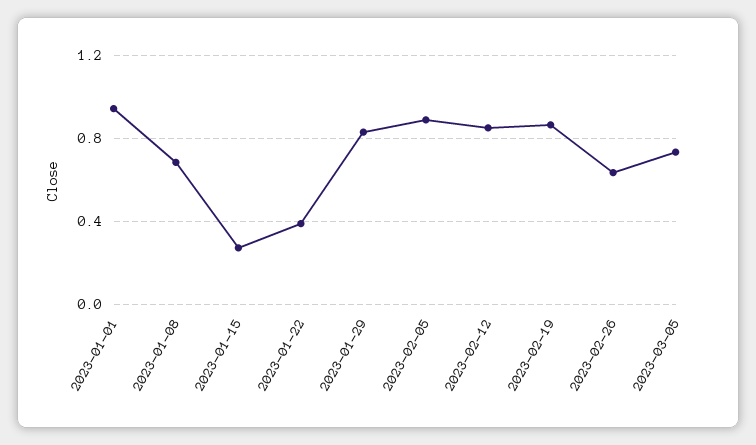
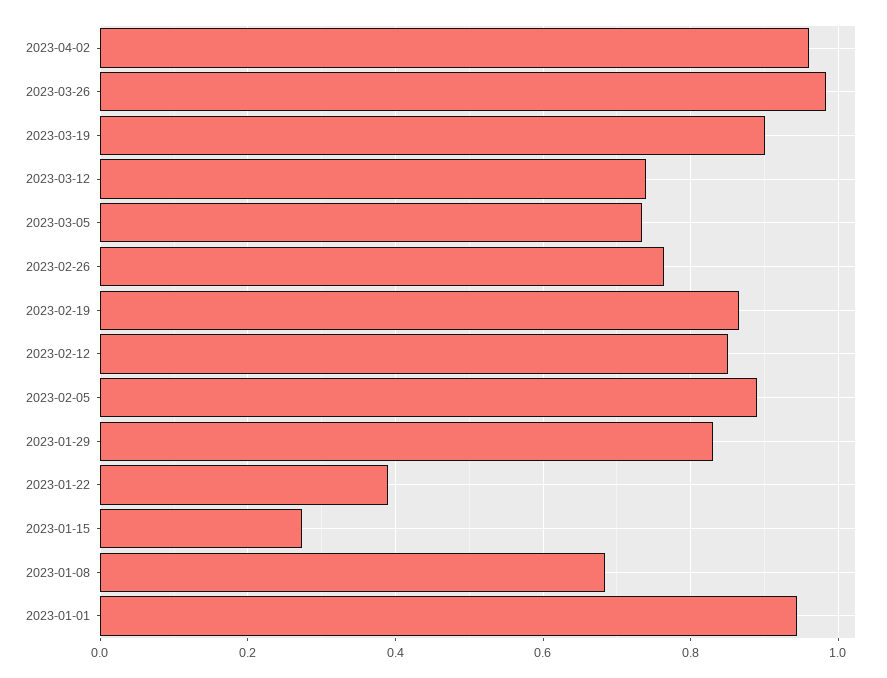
2023-02-26: 0.65 -> 0.76
2023-04-02: none -> 0.96
2023-03-26: none -> 0.98
2023-03-19: none -> 0.9
2023-03-12: none -> 0.74

